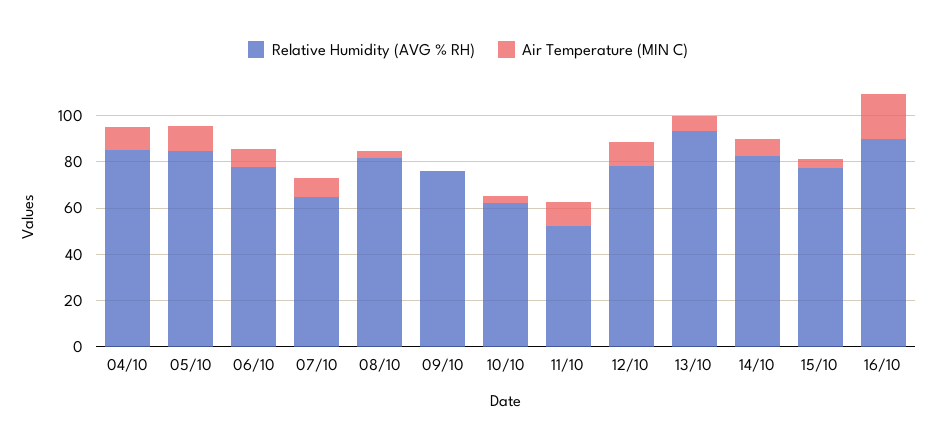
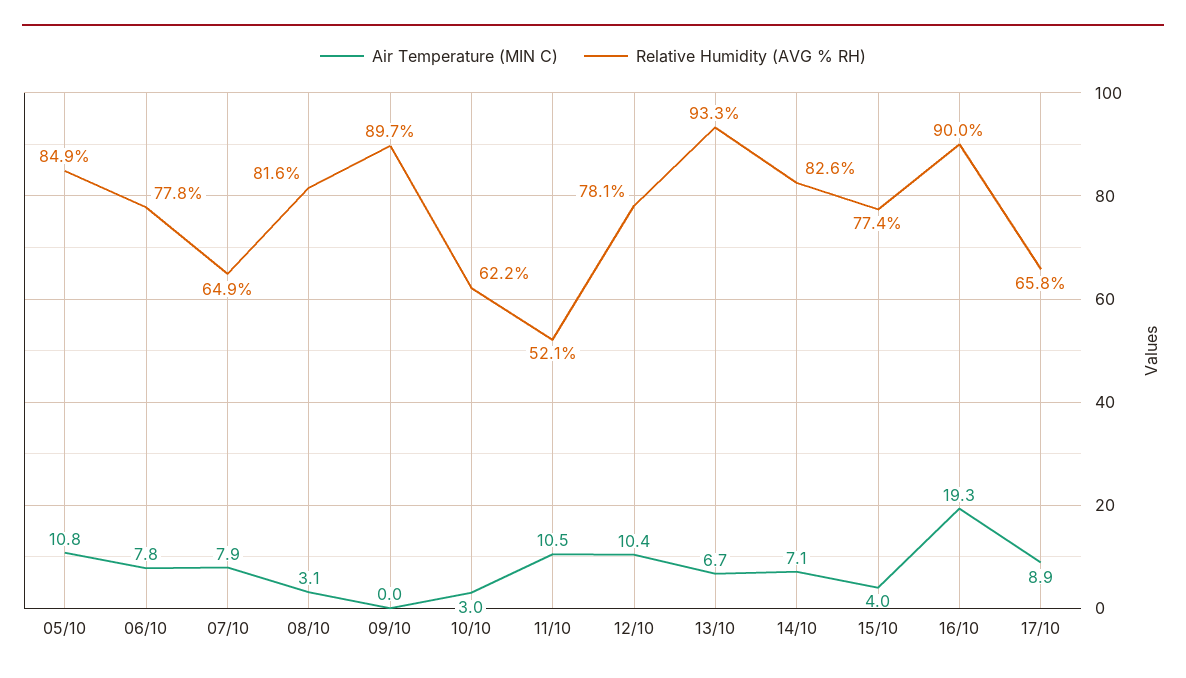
Relative Humidity (AVG % RH), 04/10: 85 -> none
Air Temperature (MIN C), 04/10: 10 -> none
Relative Humidity (AVG % RH), 09/10: 75 -> 89.7
Air Temperature (MIN C), 17/10: none -> 8.9
Relative Humidity (AVG % RH), 17/10: none -> 65.8

